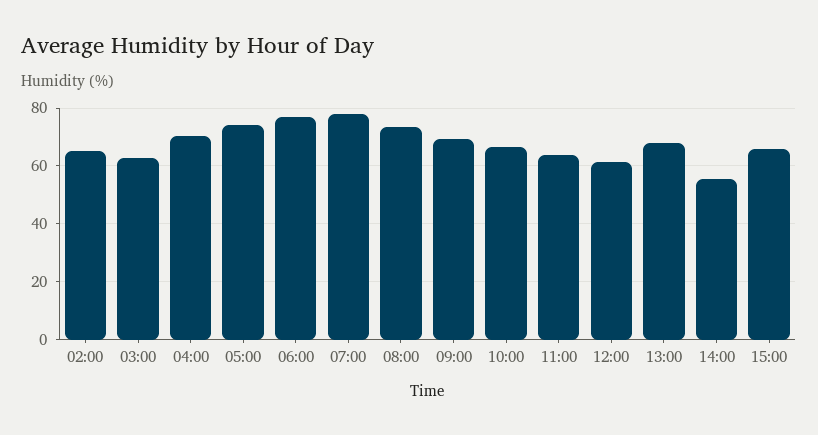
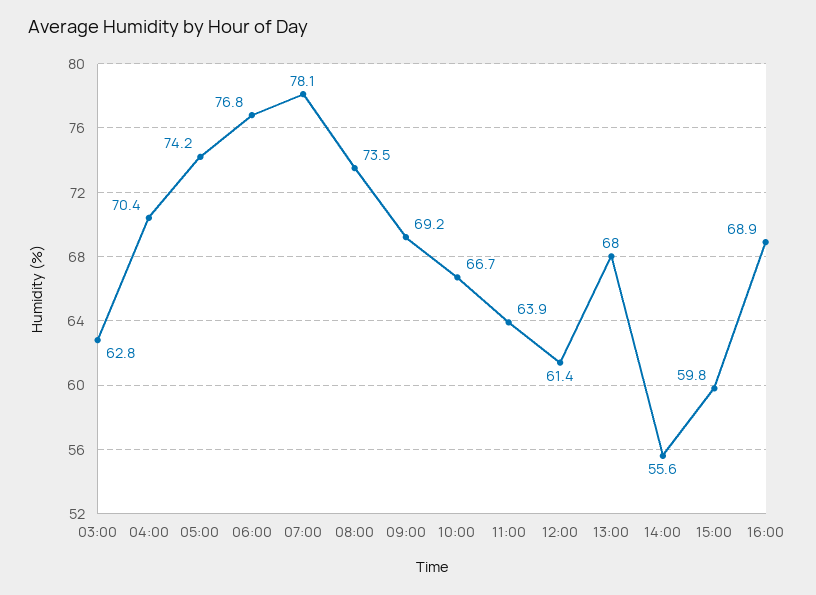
02:00: 65 -> none
15:00: 65 -> 59.8
16:00: none -> 68.9

